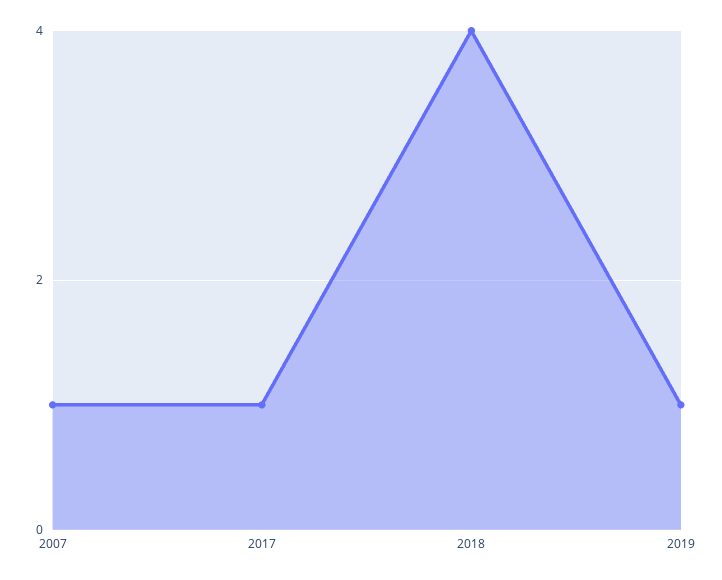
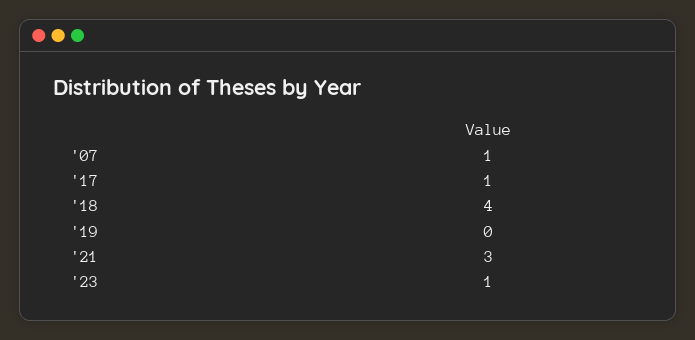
2019: 1 -> 0
'21: none -> 3
'23: none -> 1

